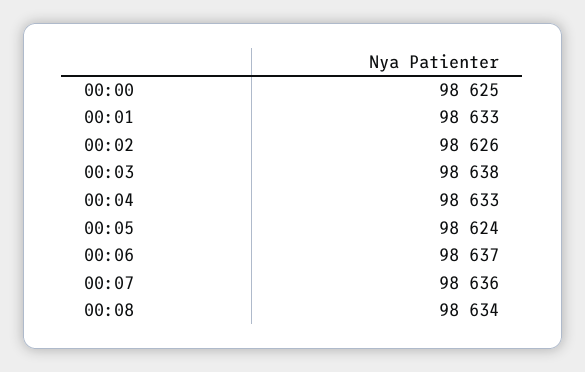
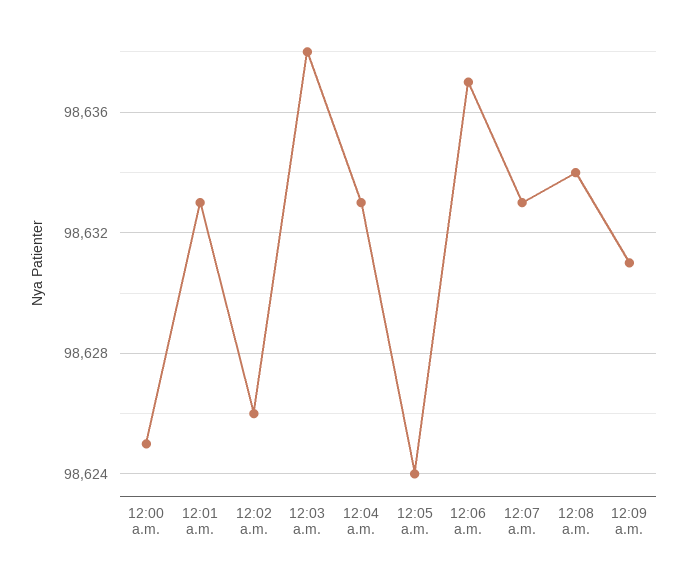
00:07: 98636 -> 98633
12:09 a.m.: none -> 98631

